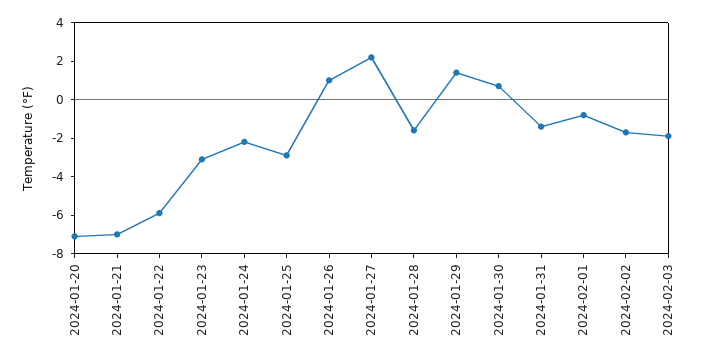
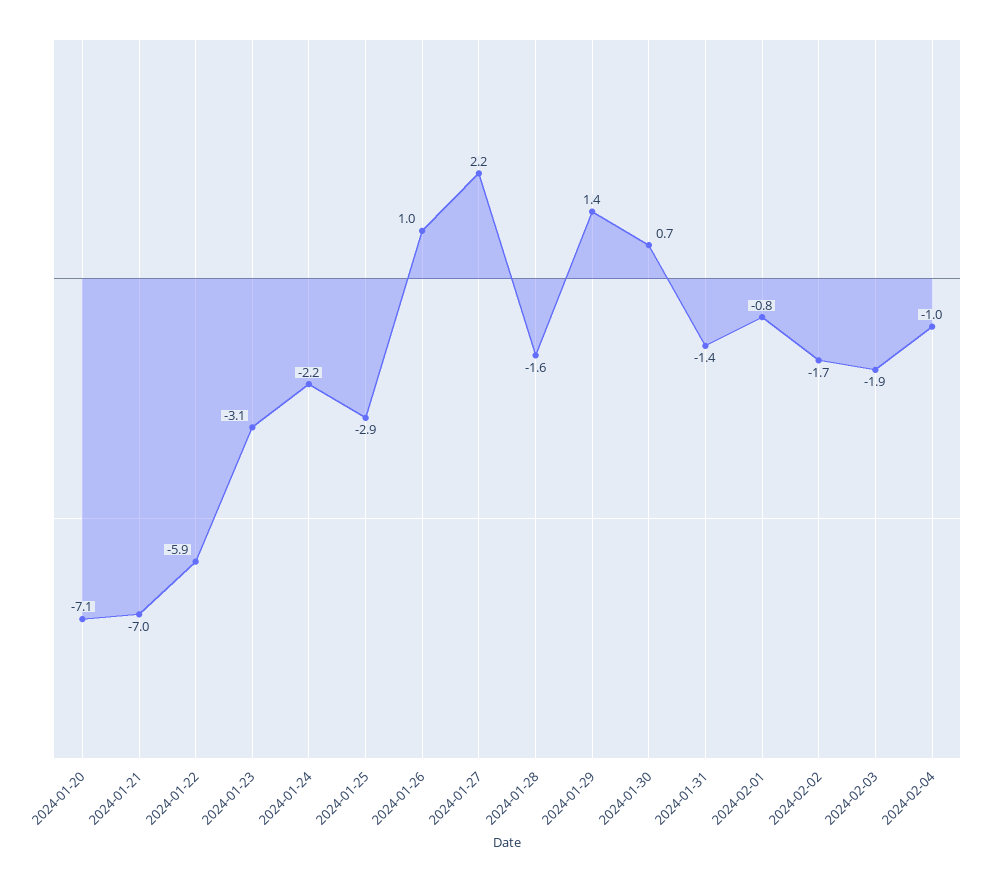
2024-02-04: none -> -1

